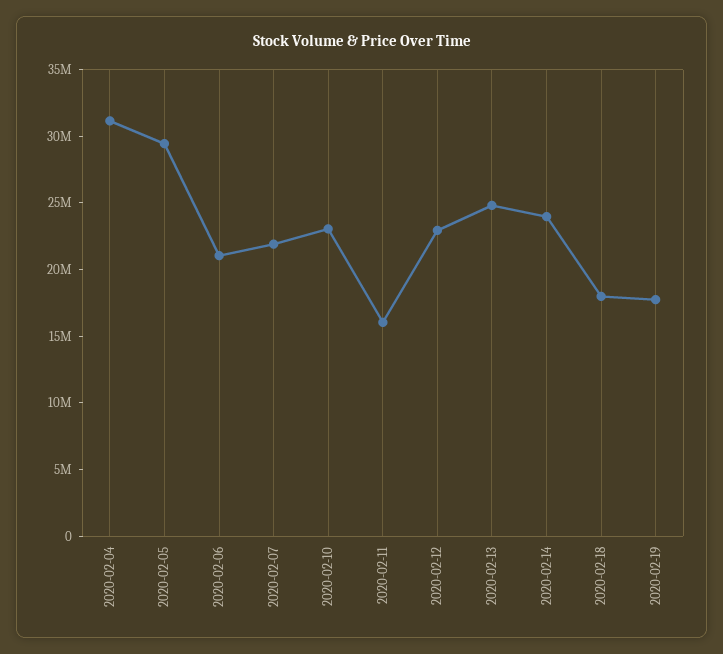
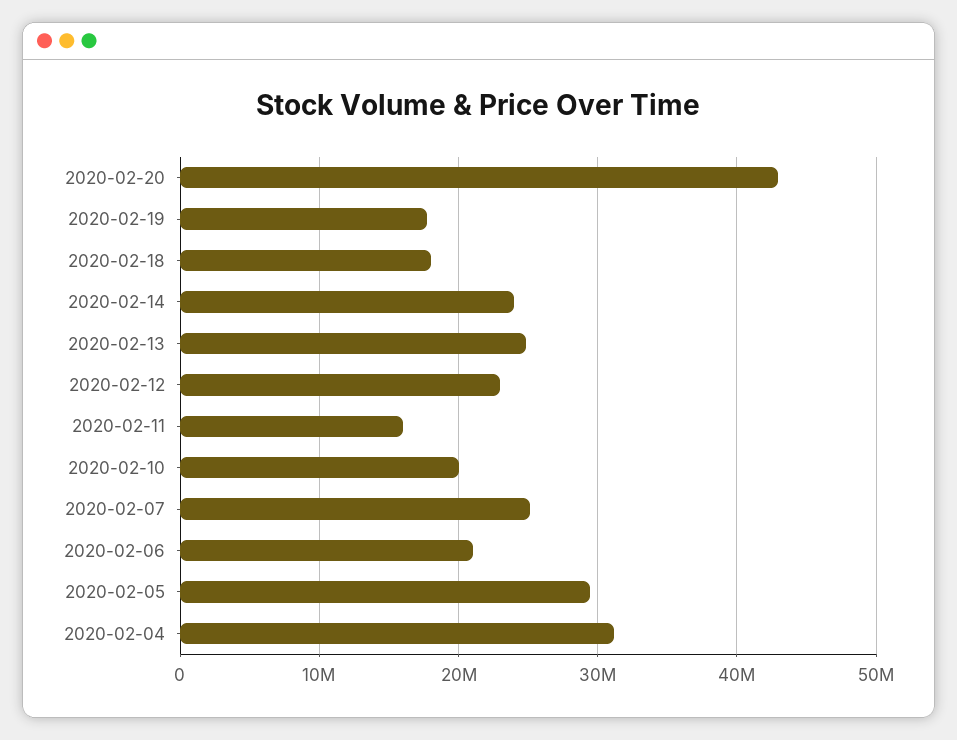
2020-02-07: 22000000 -> 25000000
2020-02-10: 23000000 -> 20000000
2020-02-20: none -> 43000000

